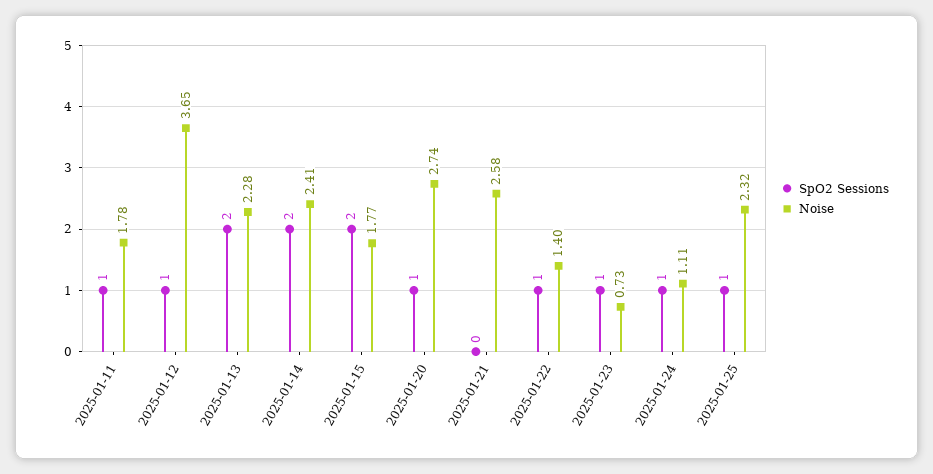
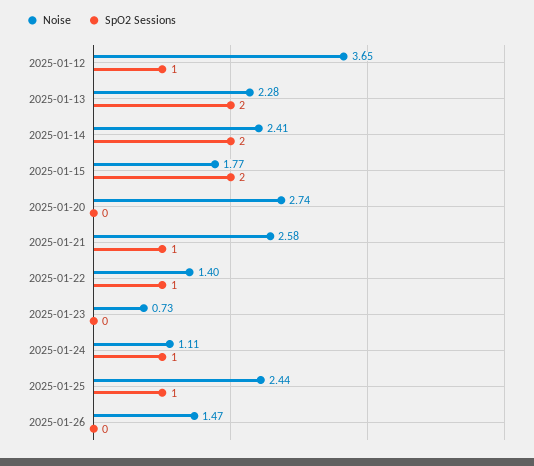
SpO2 Sessions, 2025-01-11: 1 -> none
Noise, 2025-01-11: 1.78 -> none
SpO2 Sessions, 2025-01-20: 1 -> 0
SpO2 Sessions, 2025-01-21: 0 -> 1
SpO2 Sessions, 2025-01-23: 1 -> 0
Noise, 2025-01-25: 2.32 -> 2.44
Noise, 2025-01-26: none -> 1.47
SpO2 Sessions, 2025-01-26: none -> 0

